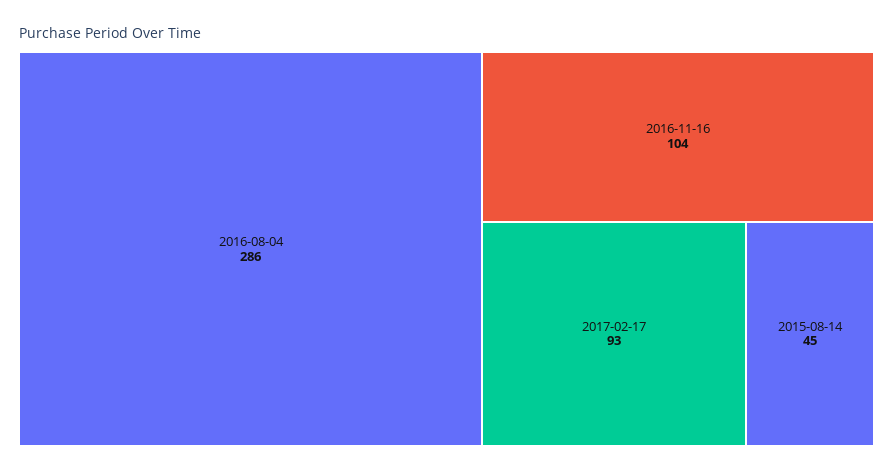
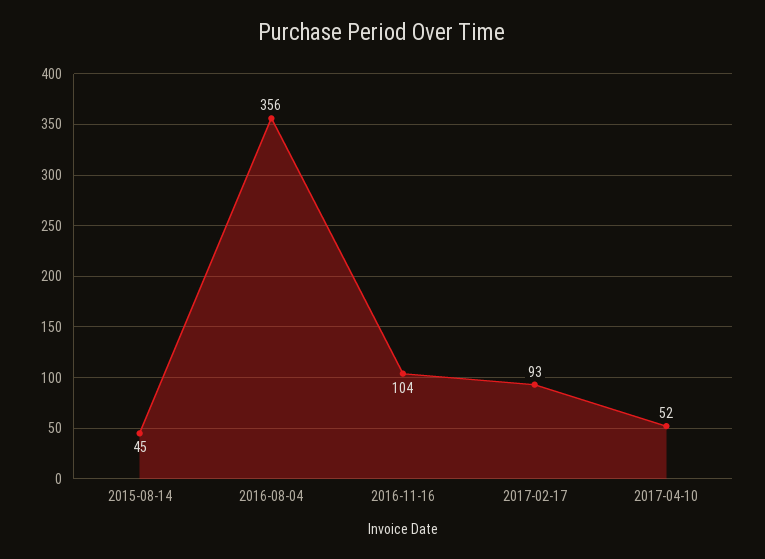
2016-08-04: 286 -> 356
2017-04-10: none -> 52

